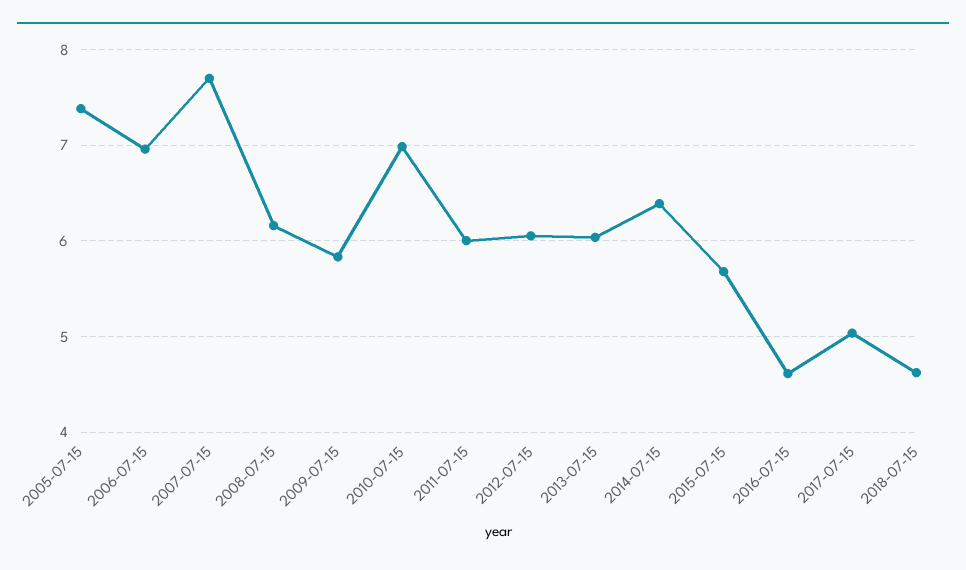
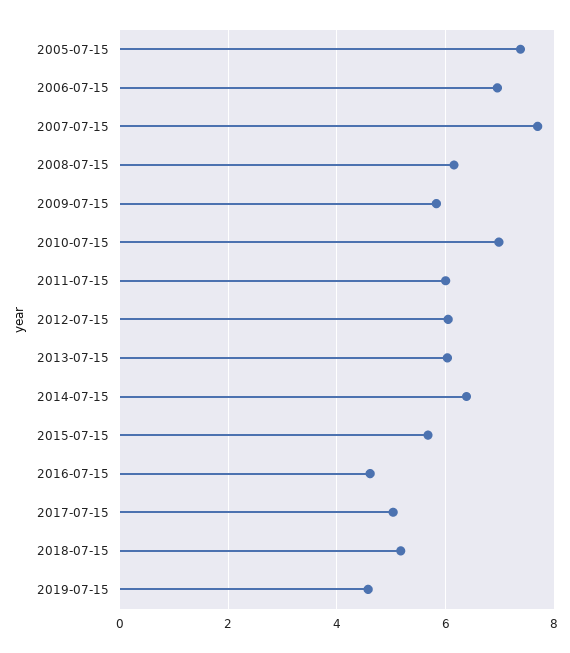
2018-07-15: 4.6 -> 5.2
2019-07-15: none -> 4.6

